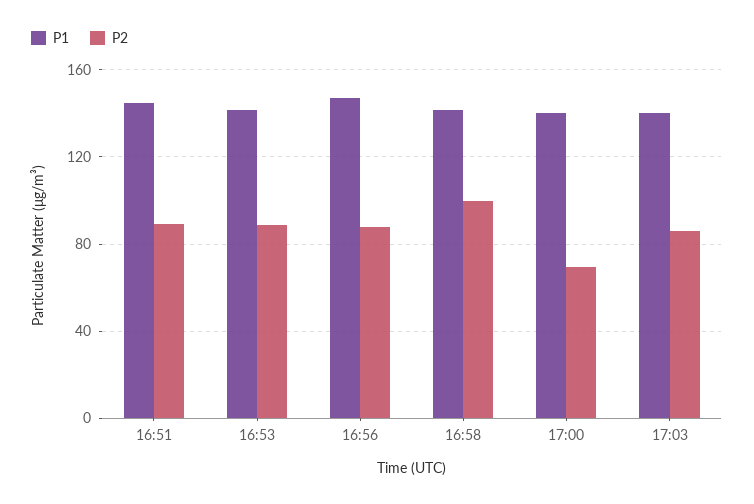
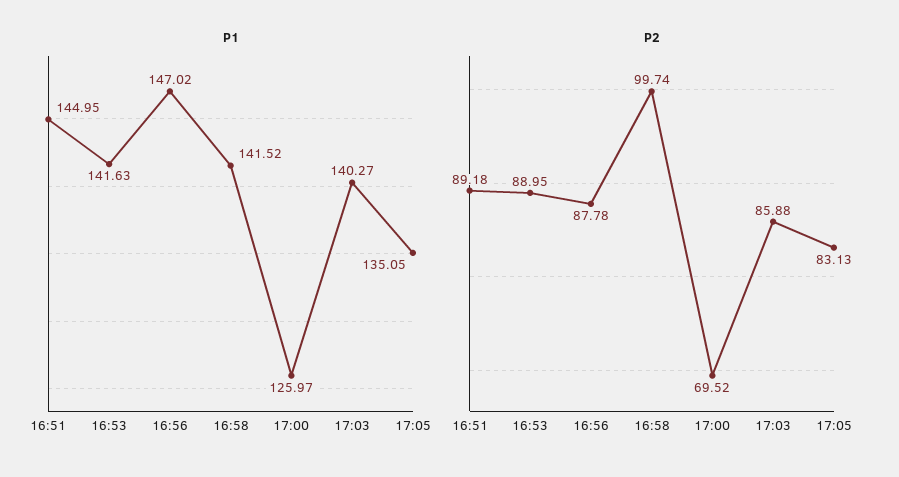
P1, 17:00: 140 -> 125.97
P1, 17:05: none -> 135.05
P2, 17:05: none -> 83.13

